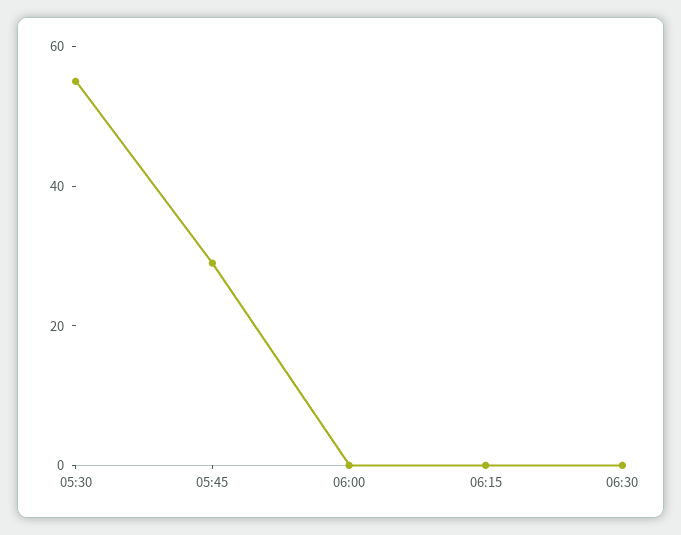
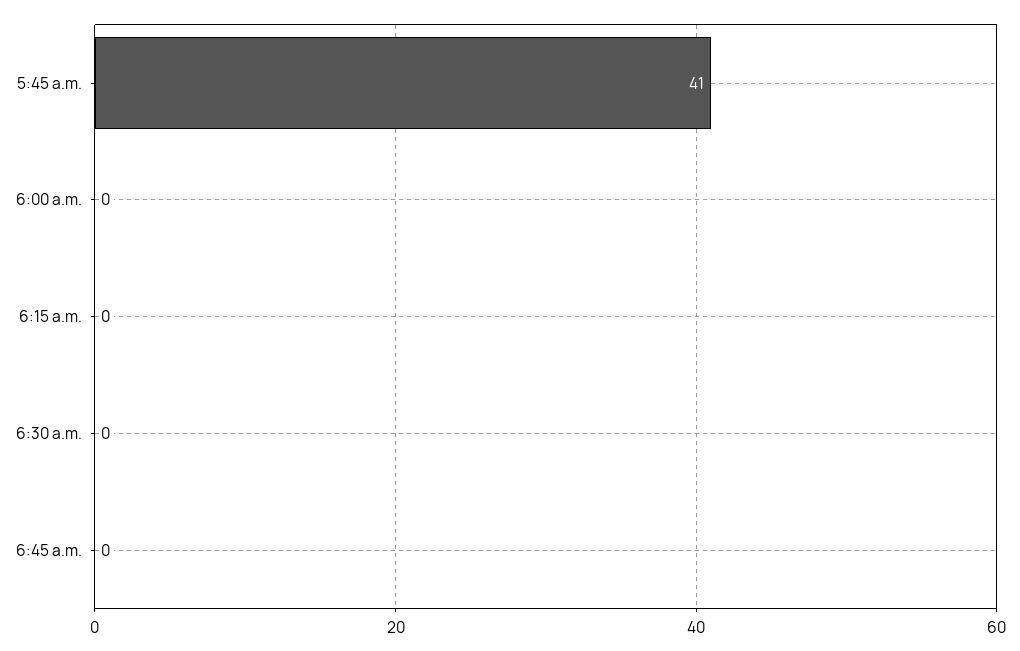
05:30: 55 -> none
05:45: 30 -> 41
6:45 a.m.: none -> 0

